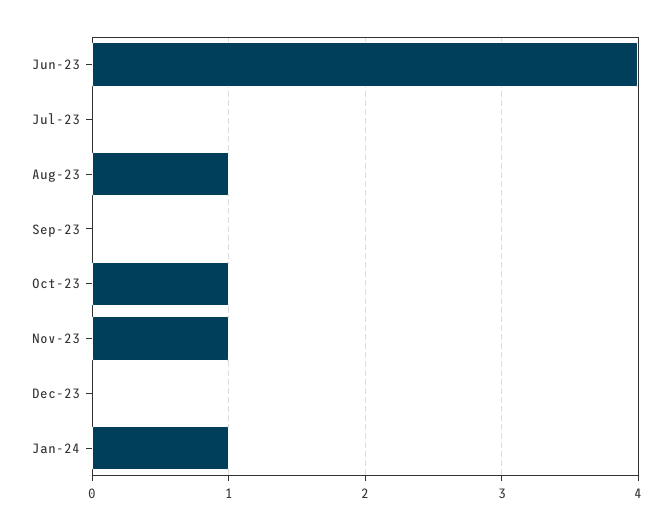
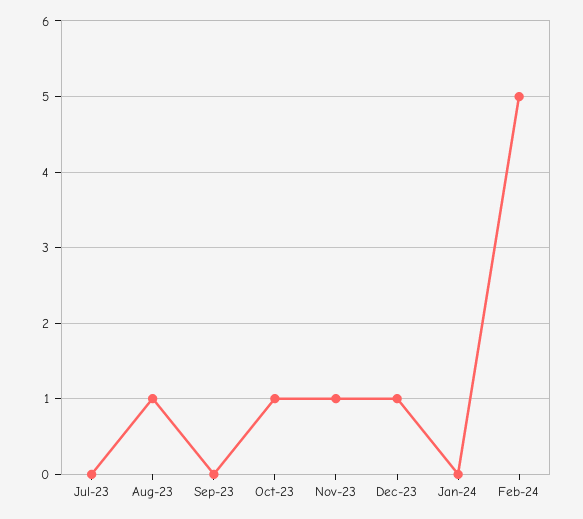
Jun-23: 4 -> none
Dec-23: 0 -> 1
Jan-24: 1 -> 0
Feb-24: none -> 5

